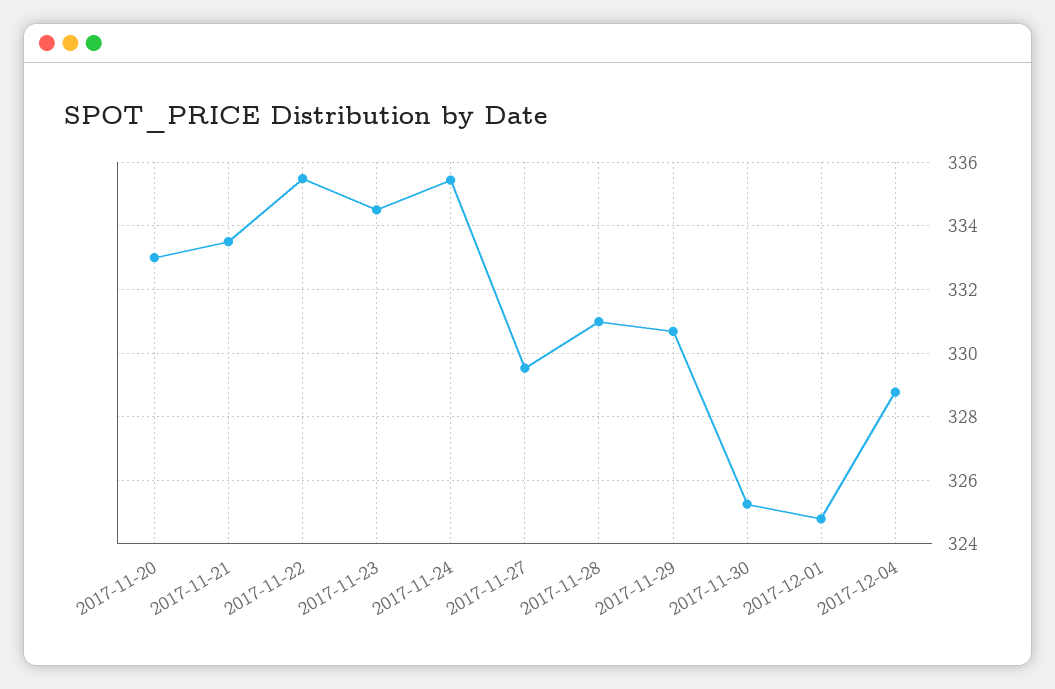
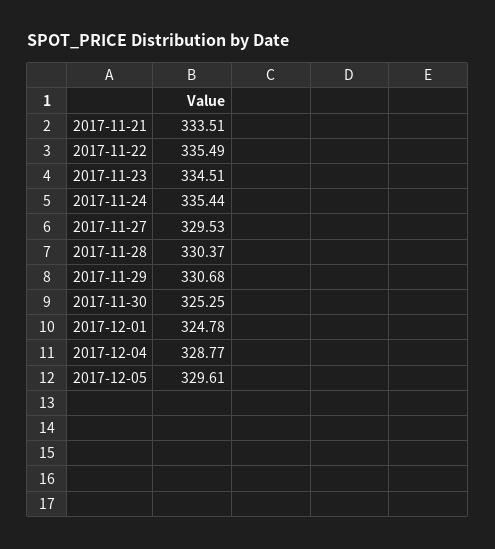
2017-11-20: 333 -> none
2017-11-28: 331 -> 330.37
2017-12-05: none -> 329.61

